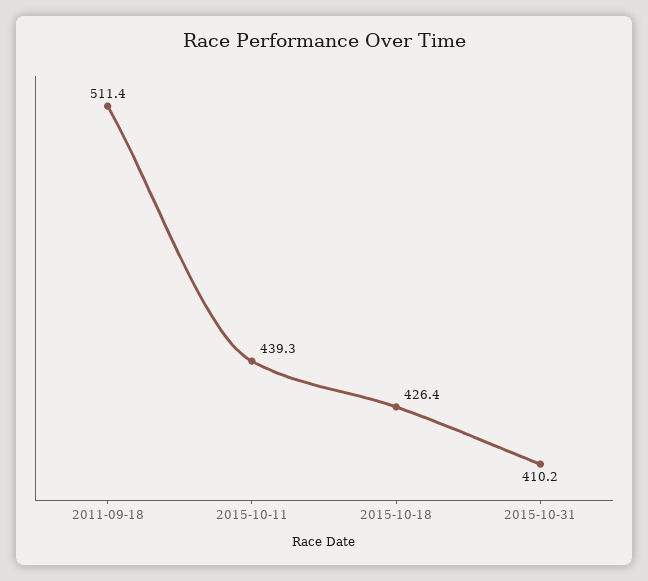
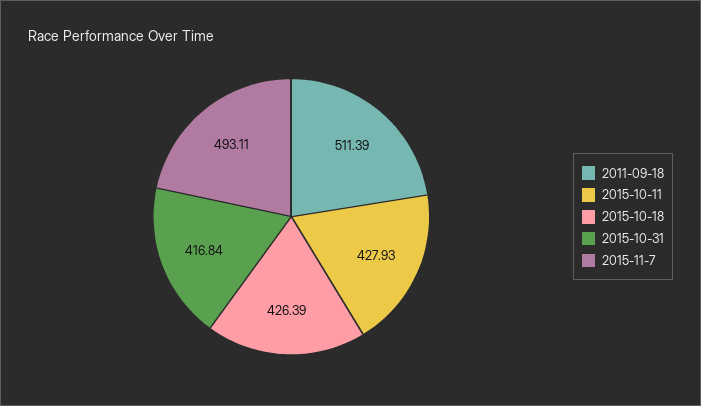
2015-10-11: 439.3 -> 427.93
2015-10-31: 410.2 -> 416.84
2015-11-7: none -> 493.11

